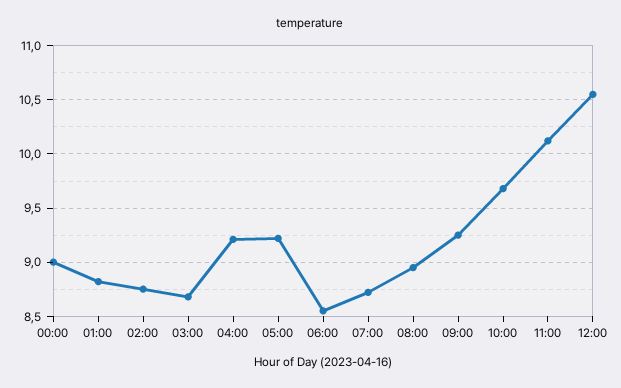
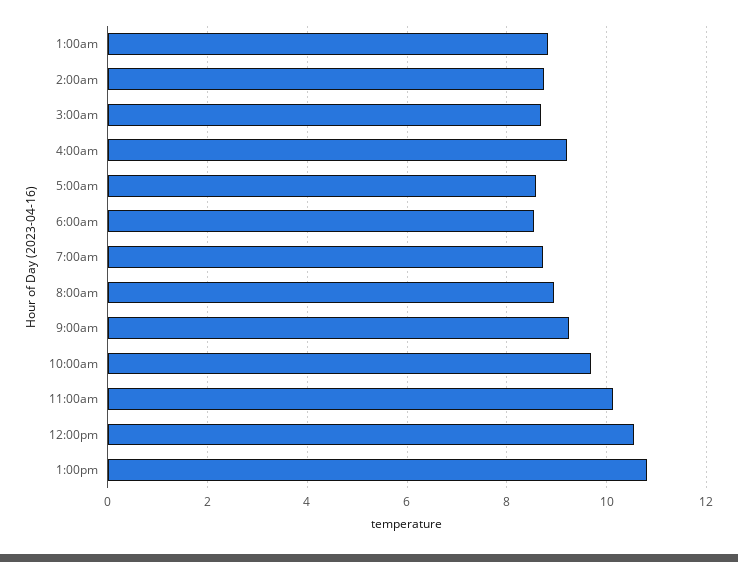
00:00: 9 -> none
05:00: 9.2 -> 8.6
1:00pm: none -> 10.8

